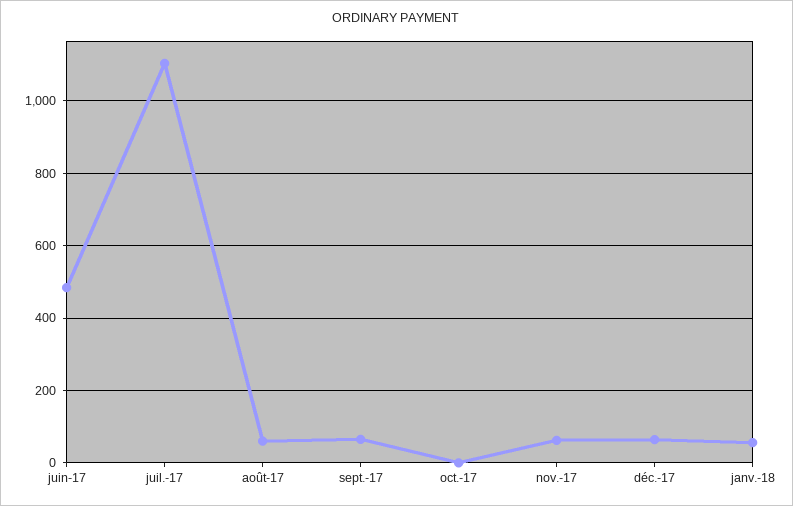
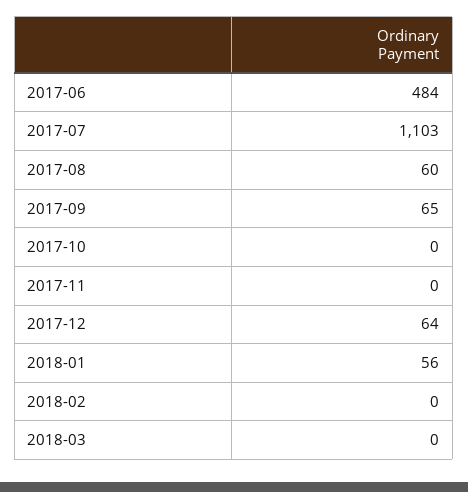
nov.-17: 60 -> 0
2018-02: none -> 0
2018-03: none -> 0

